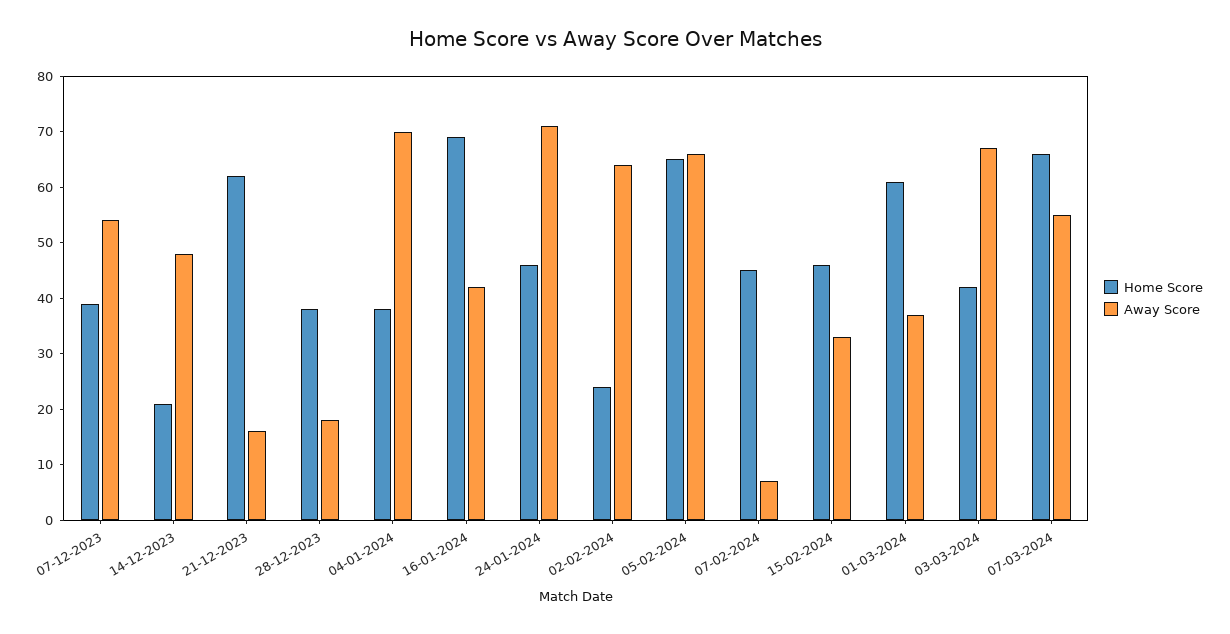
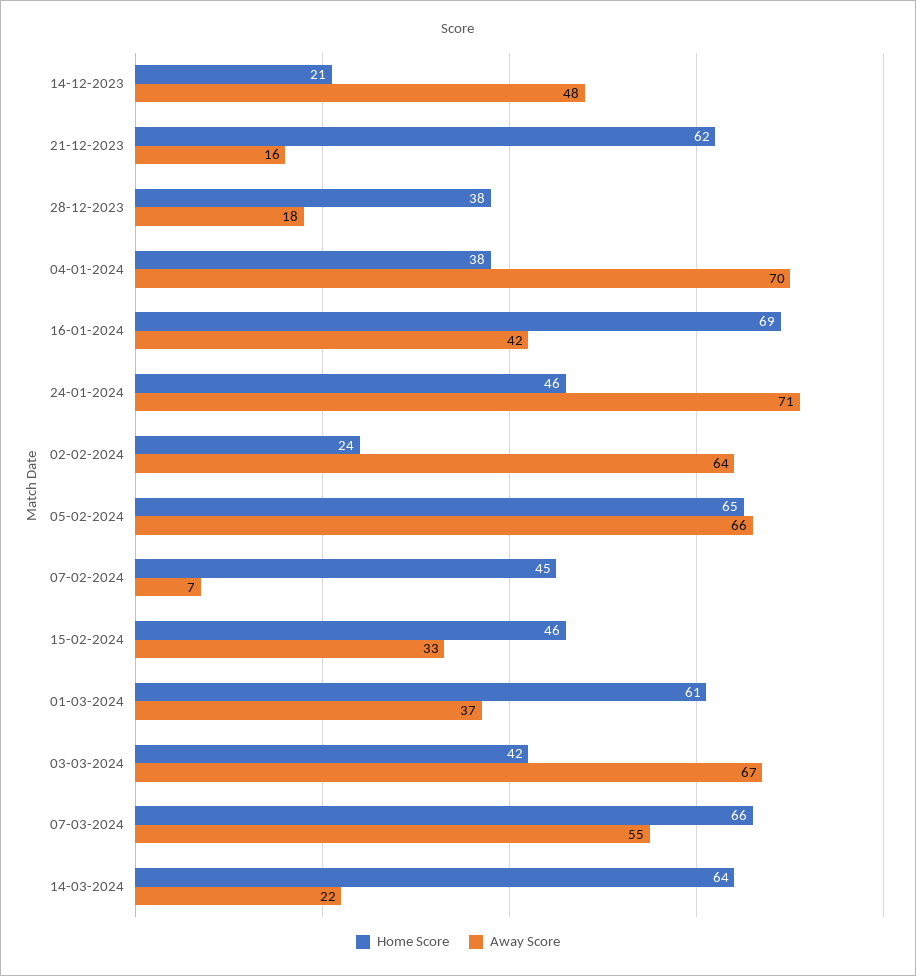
Home Score, 07-12-2023: 40 -> none
Away Score, 07-12-2023: 55 -> none
Home Score, 14-03-2024: none -> 64
Away Score, 14-03-2024: none -> 22

